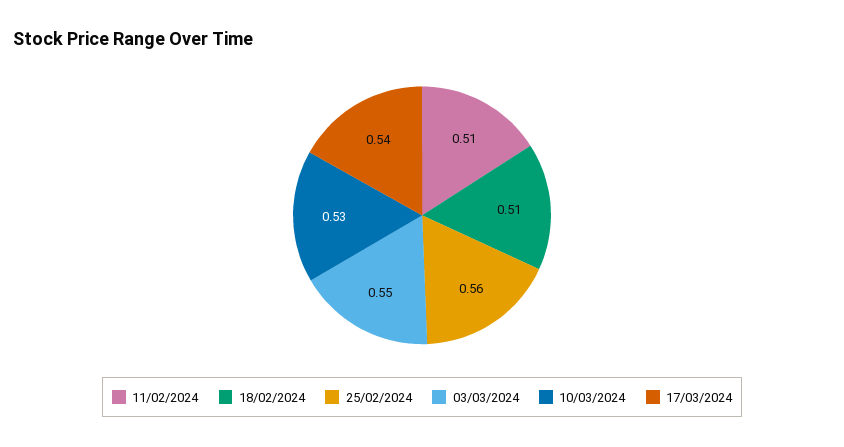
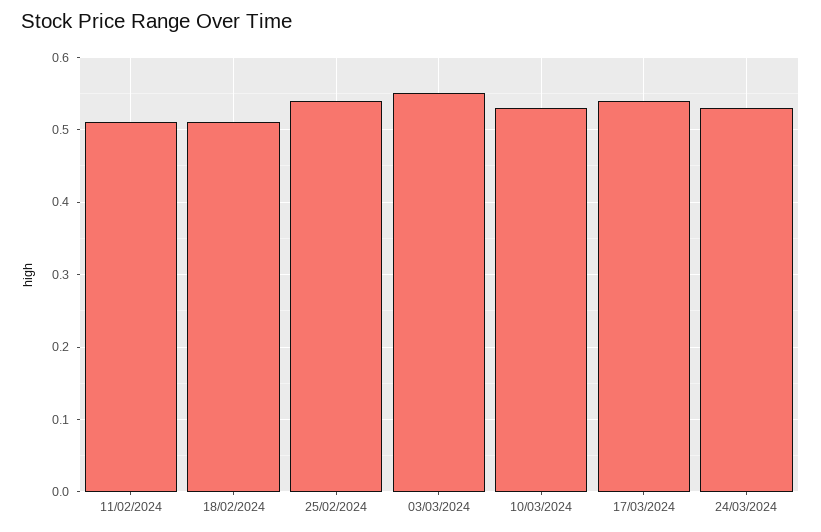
25/02/2024: 0.56 -> 0.54
24/03/2024: none -> 0.53

